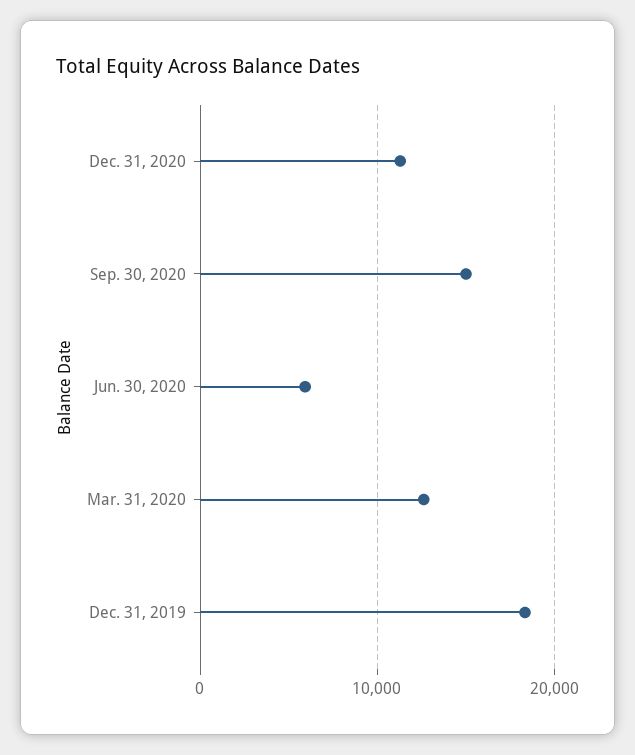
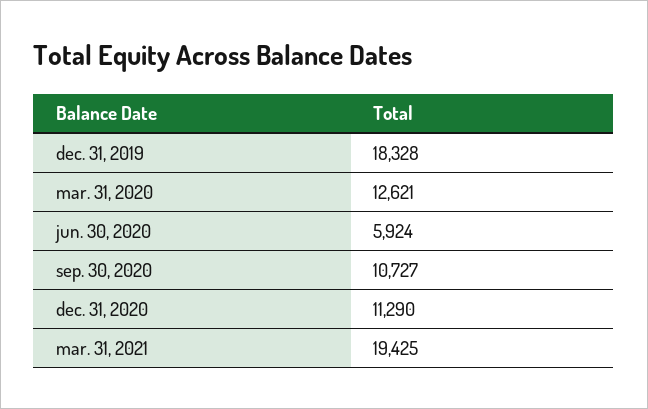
Sep. 30, 2020: 15000 -> 10727
mar. 31, 2021: none -> 19425

